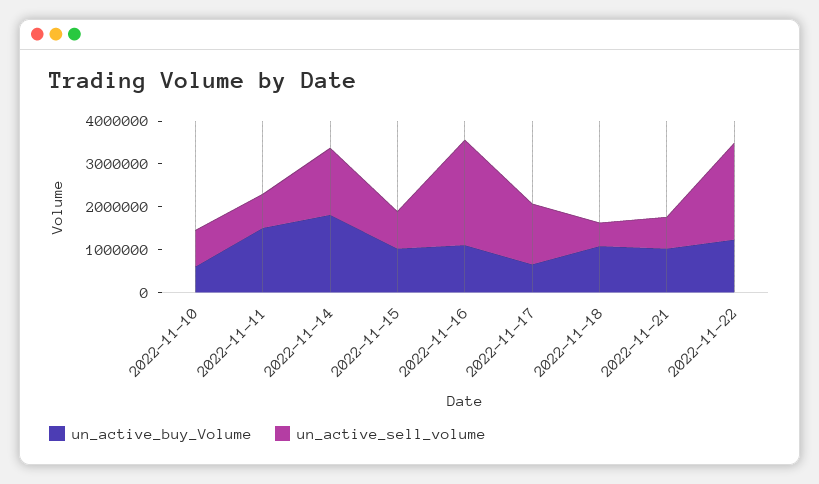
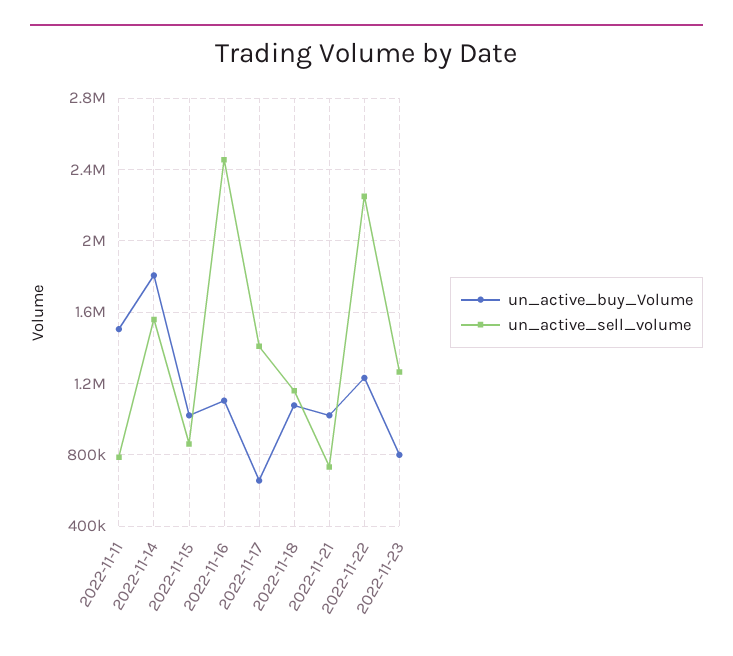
un_active_buy_Volume, 2022-11-10: 600000 -> none
un_active_sell_volume, 2022-11-10: 800000 -> none
un_active_sell_volume, 2022-11-18: 600000 -> 1150000
un_active_buy_Volume, 2022-11-23: none -> 800000
un_active_sell_volume, 2022-11-23: none -> 1250000

